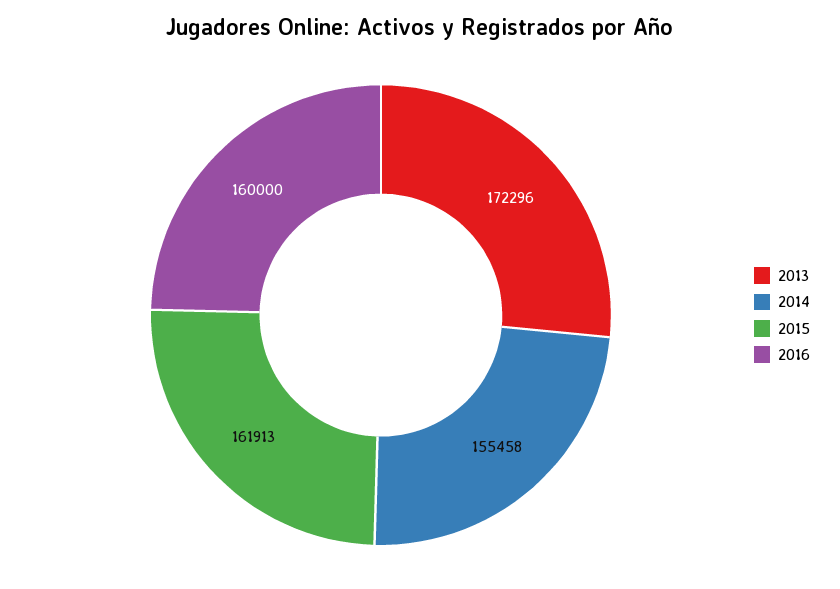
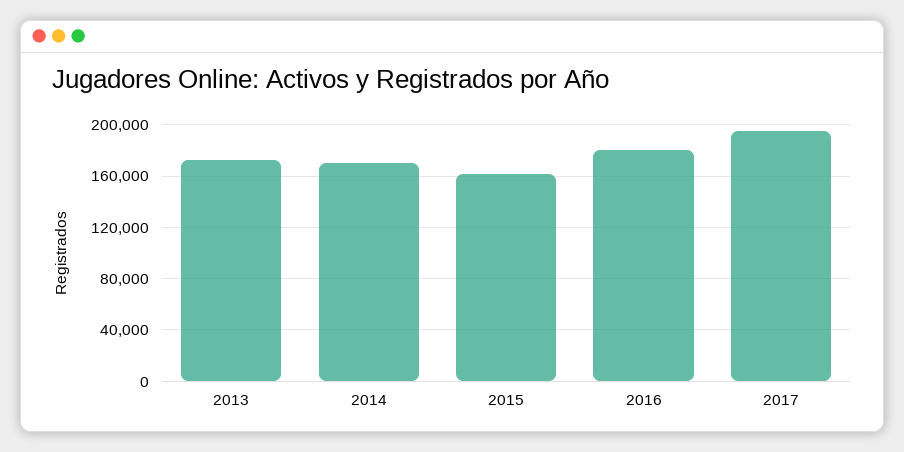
2014: 155458 -> 170000
2016: 160000 -> 180000
2017: none -> 195000

